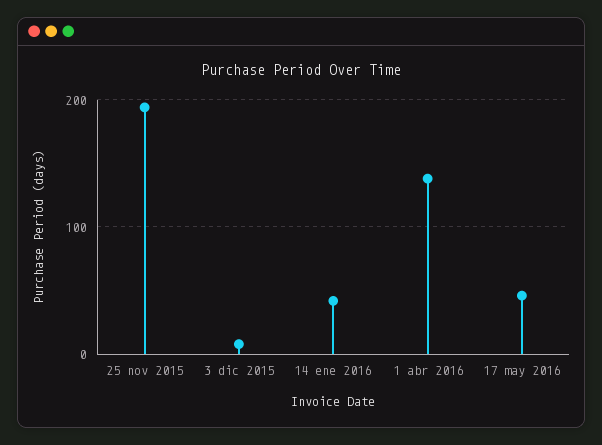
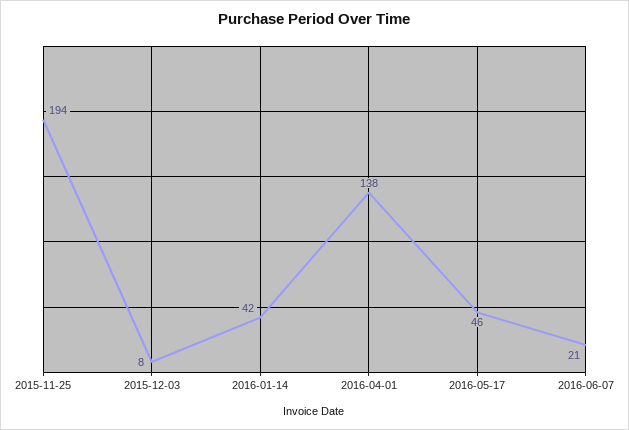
2016-06-07: none -> 21

